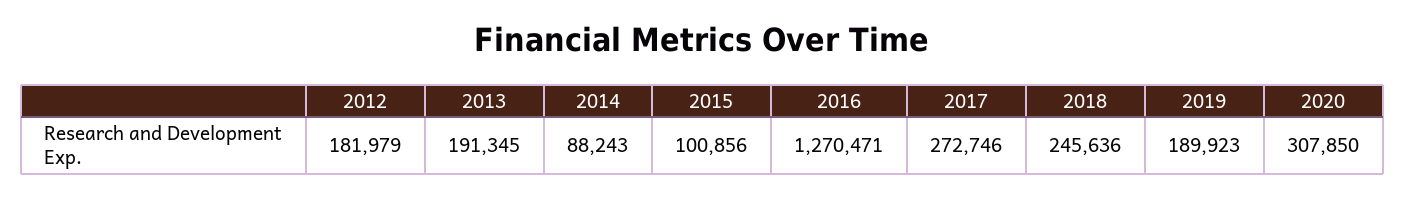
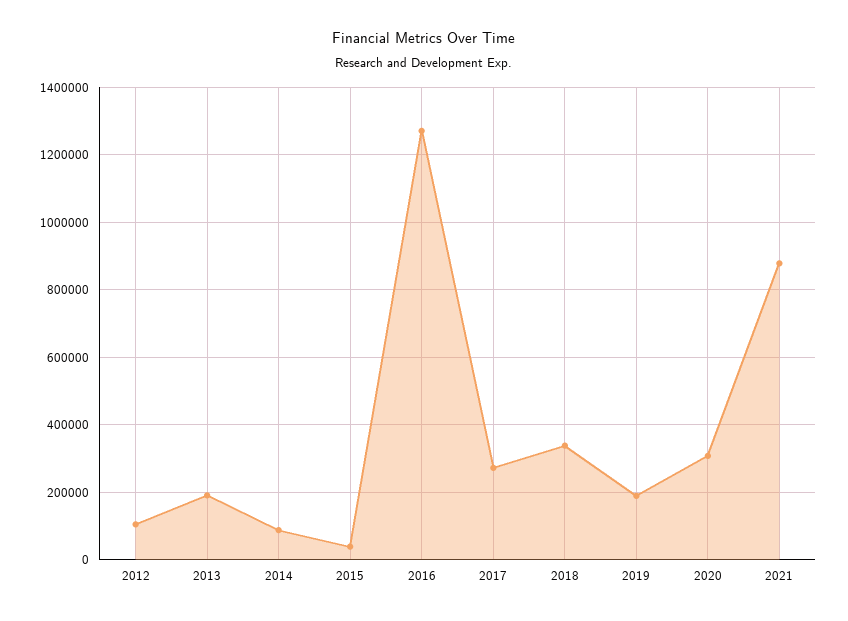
2012: 181979 -> 100000
2015: 100856 -> 40000
2018: 245636 -> 340000
2021: none -> 880000

